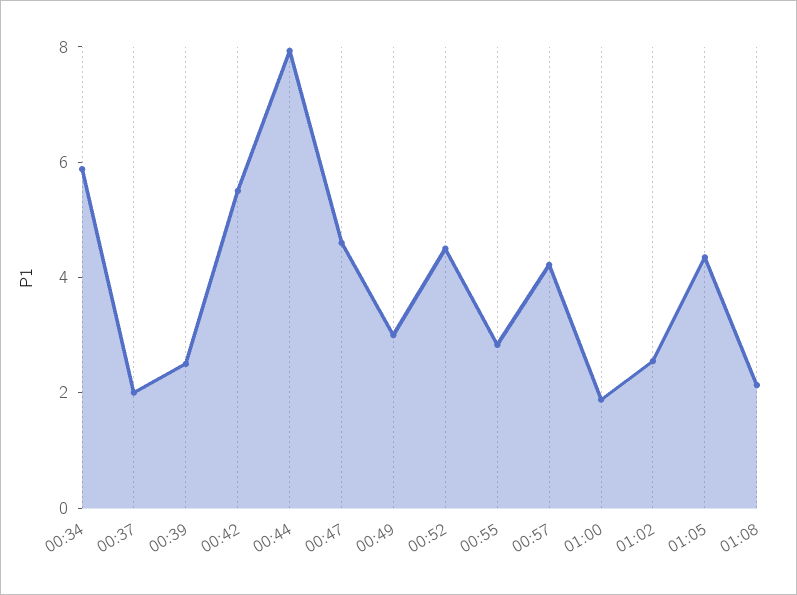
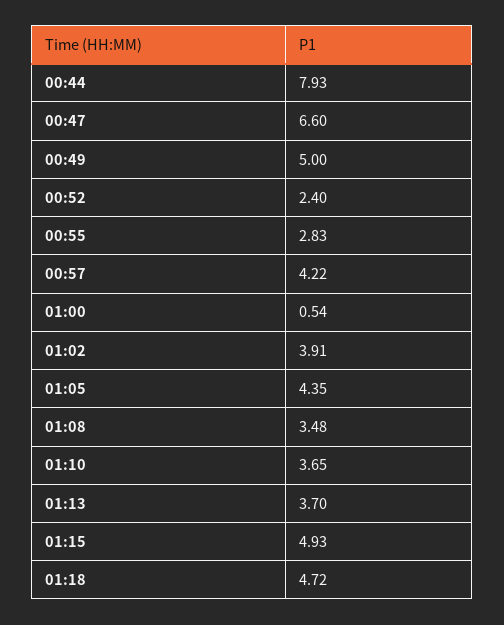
00:34: 6 -> none
00:37: 2 -> none
00:39: 2.5 -> none
00:42: 5.5 -> none
00:47: 4.5 -> 6.6
00:49: 3 -> 5
00:52: 4.5 -> 2.4
01:00: 2 -> 0.54
01:02: 2.5 -> 3.91
01:08: 2 -> 3.48
01:10: none -> 3.65
01:13: none -> 3.7
01:15: none -> 4.93
01:18: none -> 4.72

